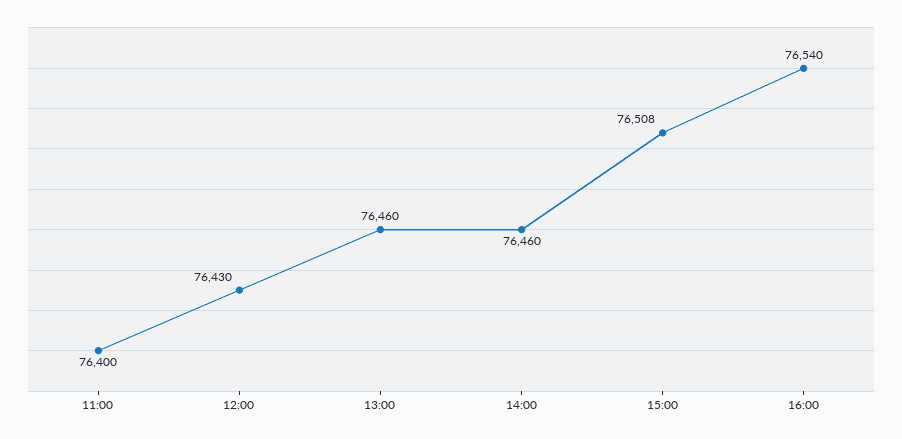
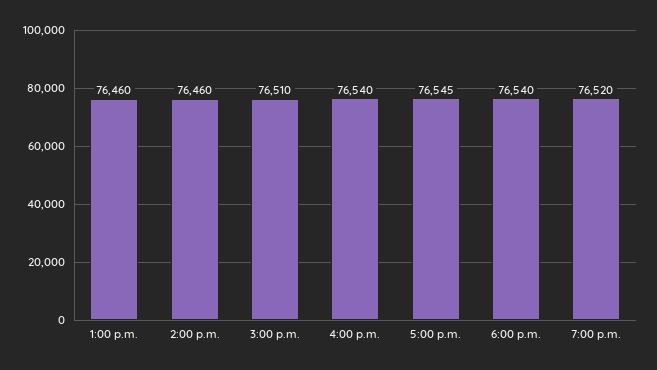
11:00: 76400 -> none
12:00: 76430 -> none
15:00: 76508 -> 76510
5:00 p.m.: none -> 76545
6:00 p.m.: none -> 76540
7:00 p.m.: none -> 76520

